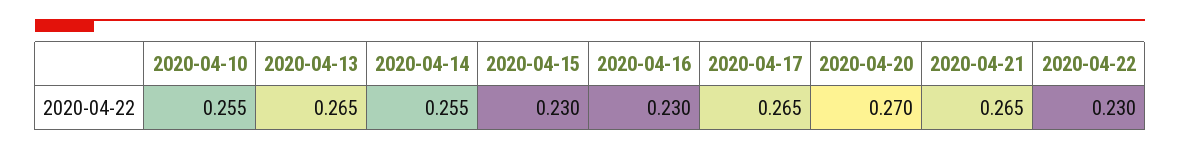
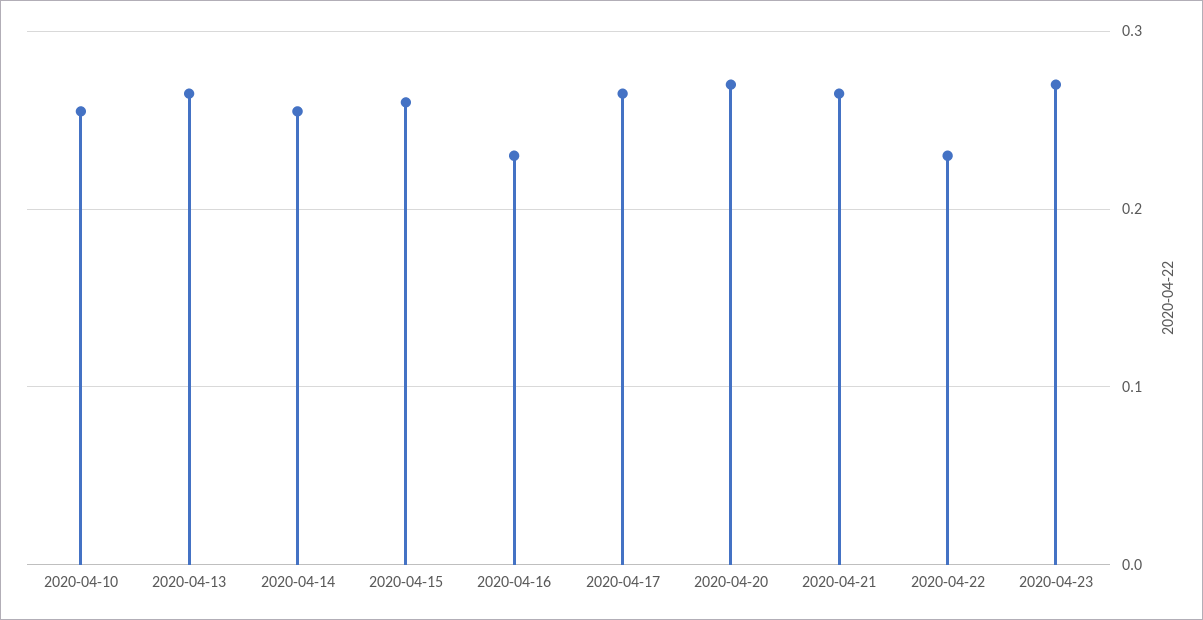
2020-04-15: 0.23 -> 0.26
2020-04-23: none -> 0.27

